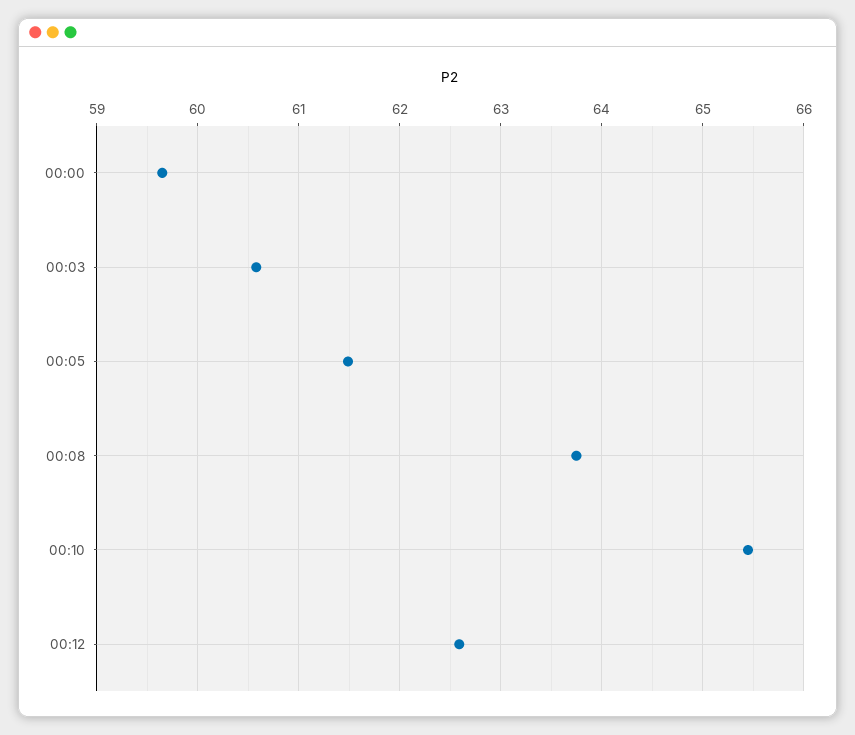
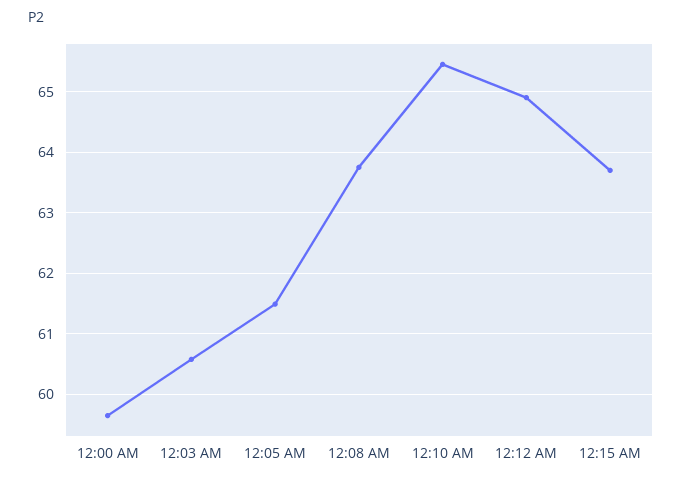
00:12: 62.6 -> 64.9
12:15 AM: none -> 63.7

